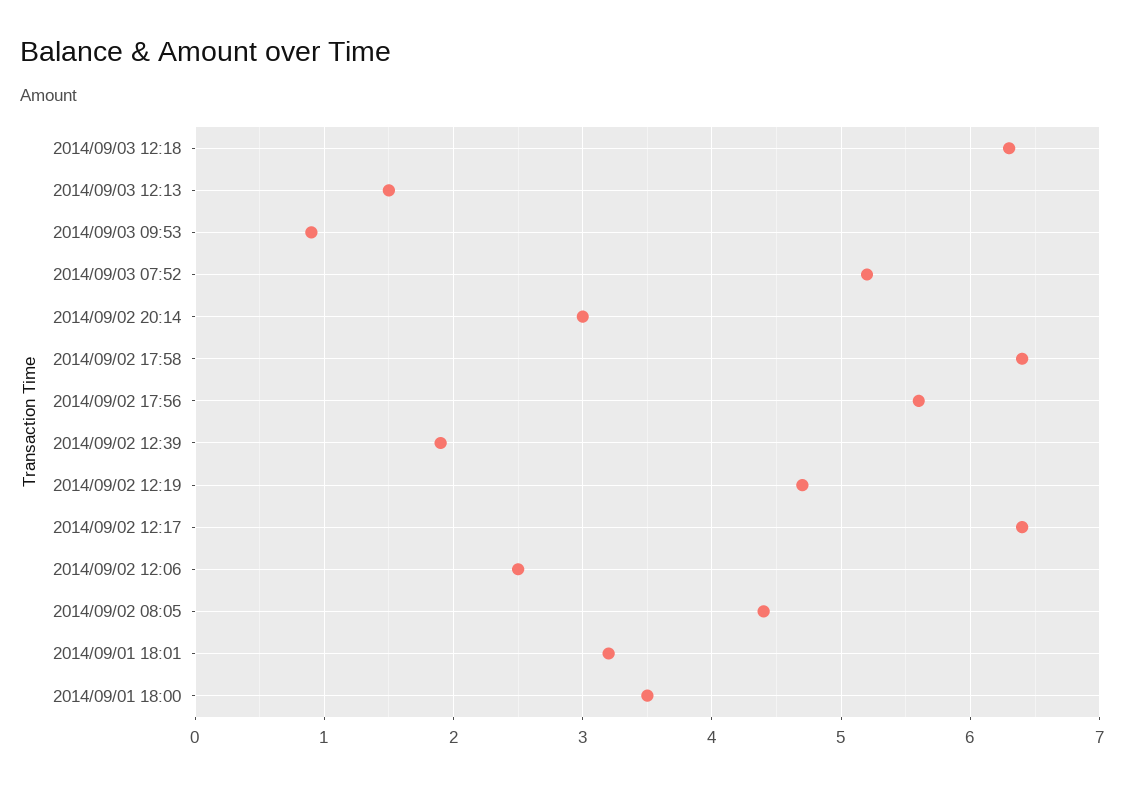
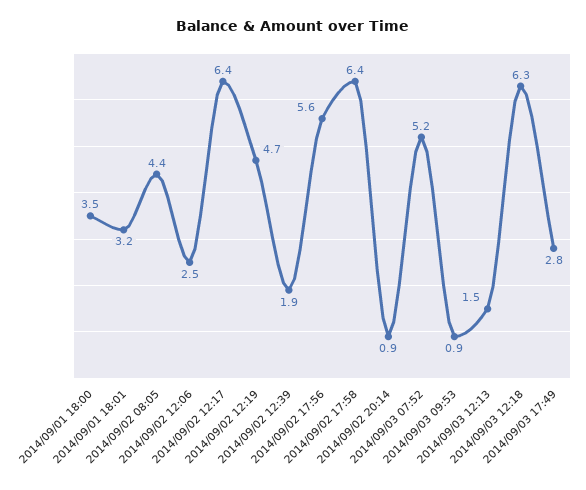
2014/09/02 20:14: 3 -> 0.9
2014/09/03 17:49: none -> 2.8

